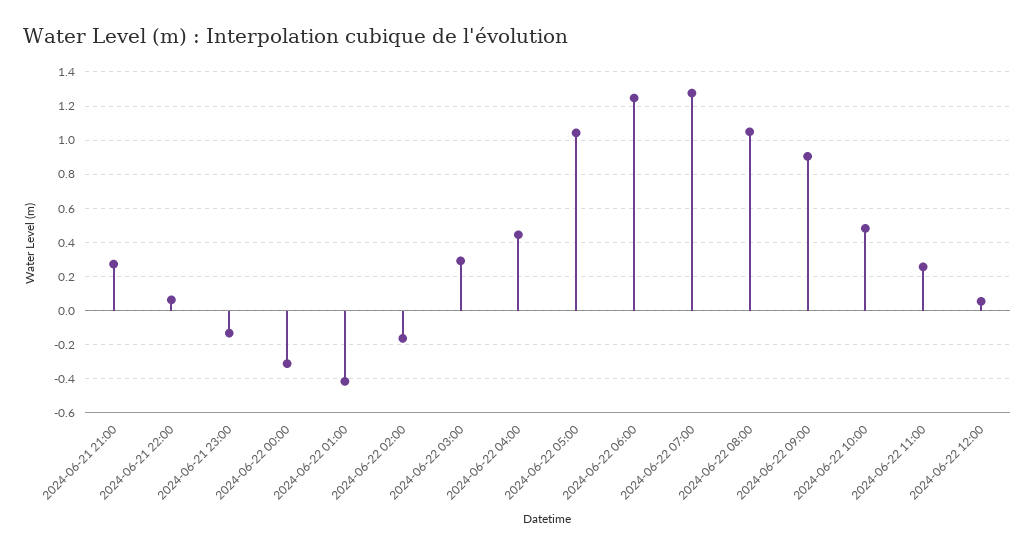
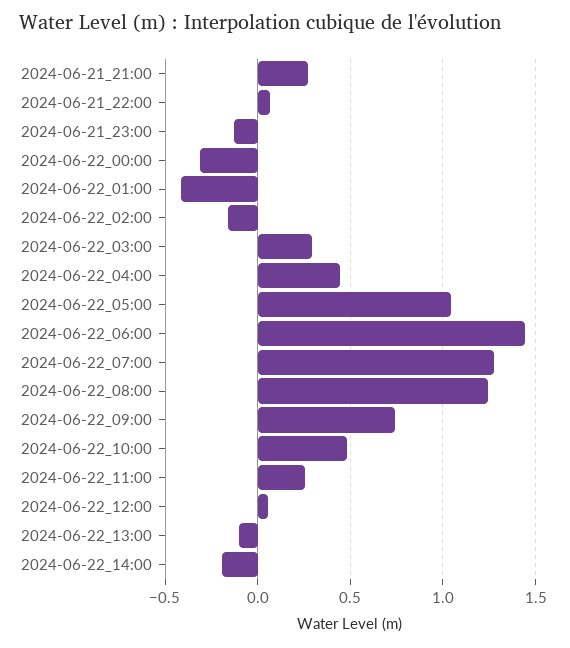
2024-06-22 06:00: 1.25 -> 1.45
2024-06-22 08:00: 1.05 -> 1.25
2024-06-22 09:00: 0.9 -> 0.75
2024-06-22_13:00: none -> -0.1
2024-06-22_14:00: none -> -0.2

